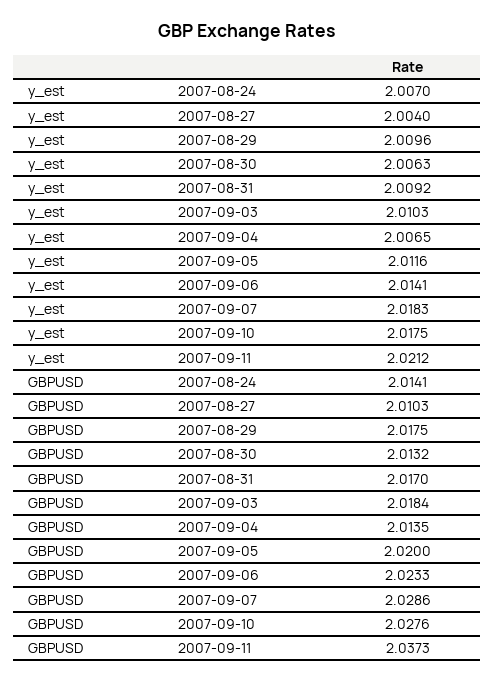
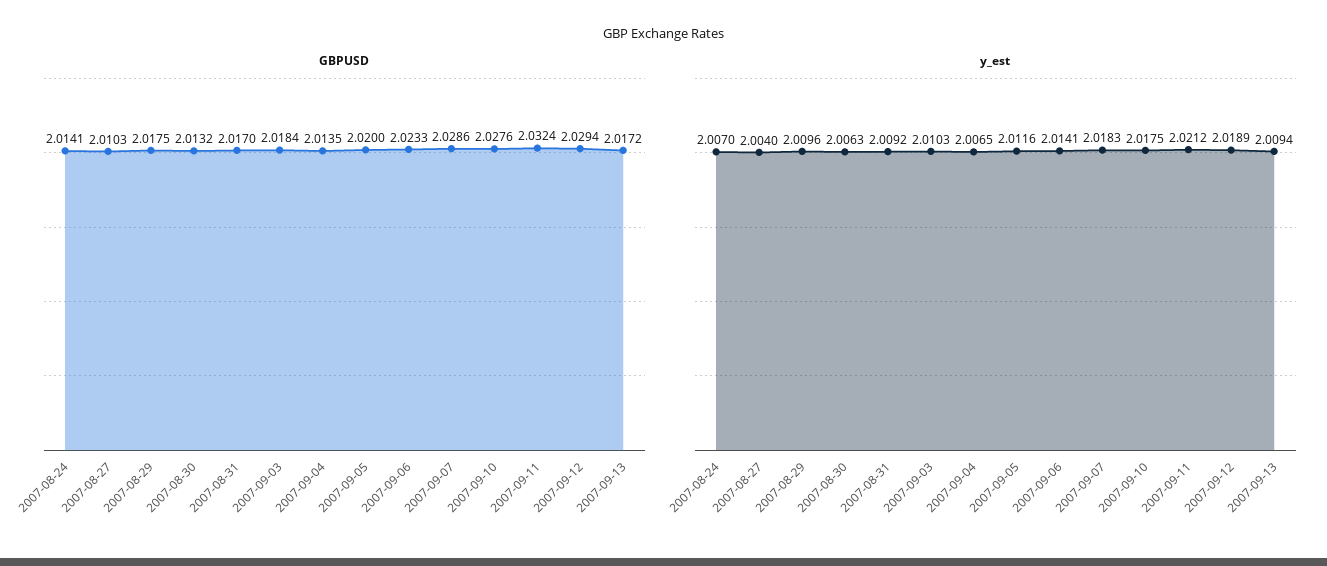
GBPUSD, 2007-09-11: 2.0373 -> 2.0324
GBPUSD, 2007-09-12: none -> 2.0294
GBPUSD, 2007-09-13: none -> 2.0172
y_est, 2007-09-12: none -> 2.0189
y_est, 2007-09-13: none -> 2.0094

